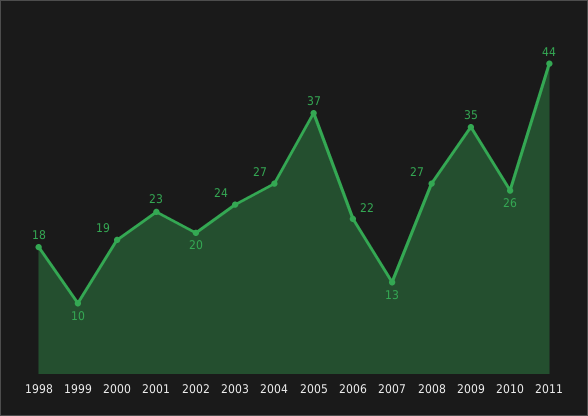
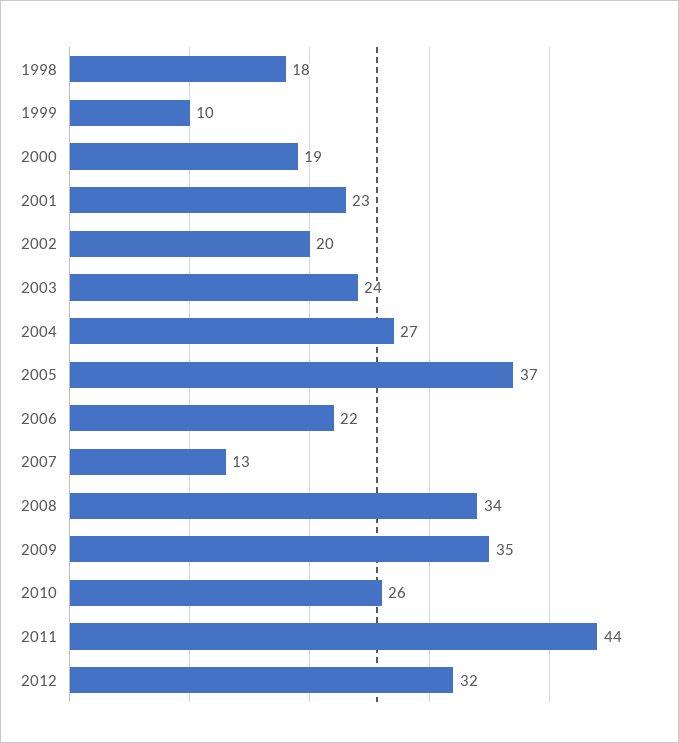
2008: 27 -> 34
2012: none -> 32

